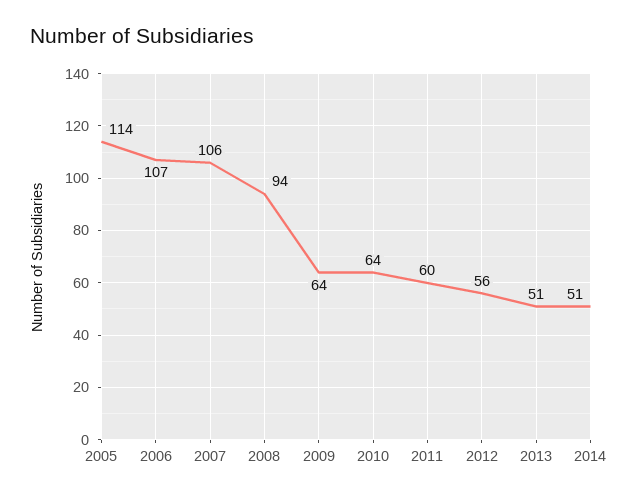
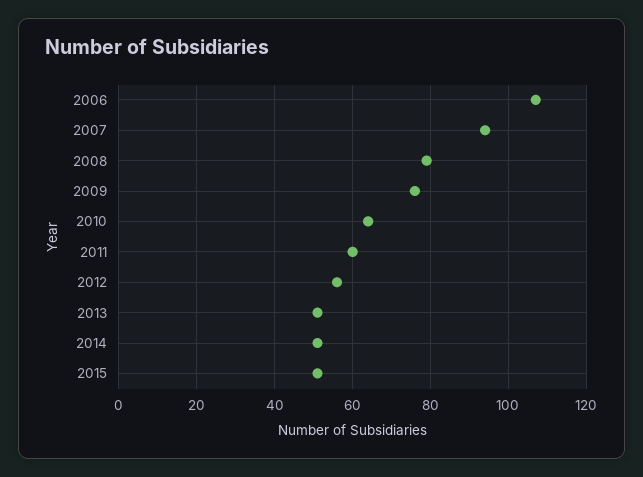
2005: 114 -> none
2007: 106 -> 95
2008: 94 -> 80
2009: 64 -> 75
2015: none -> 50

